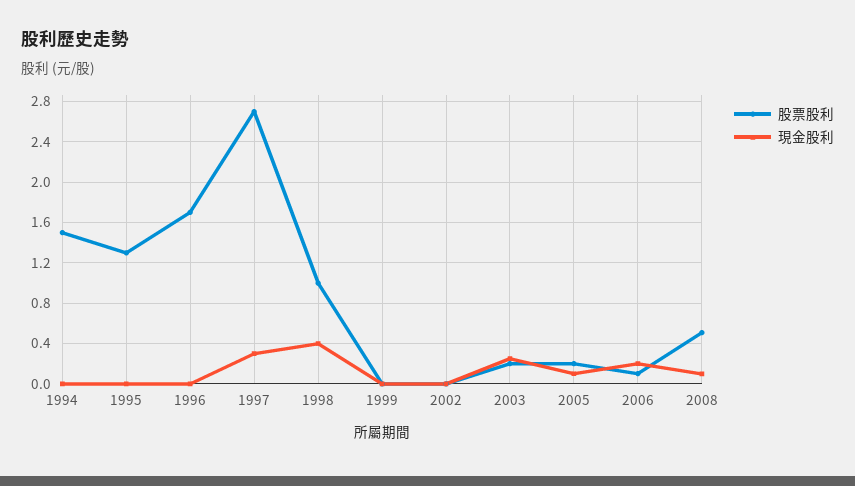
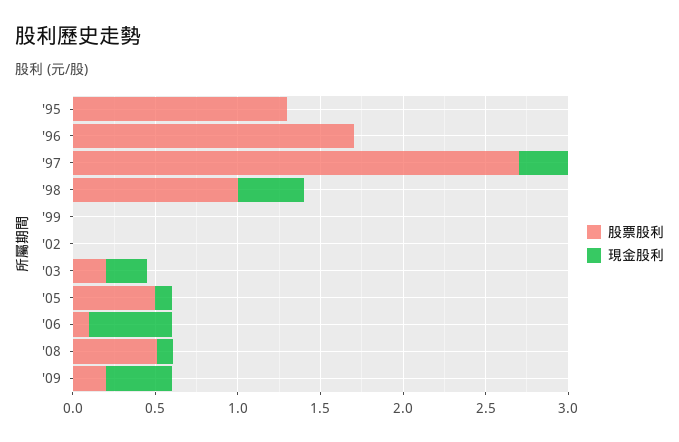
股票股利, 1994: 1.5 -> none
現金股利, 1994: 0 -> none
股票股利, 2005: 0.2 -> 0.5
現金股利, 2006: 0.2 -> 0.5
股票股利, '09: none -> 0.2
現金股利, '09: none -> 0.4

